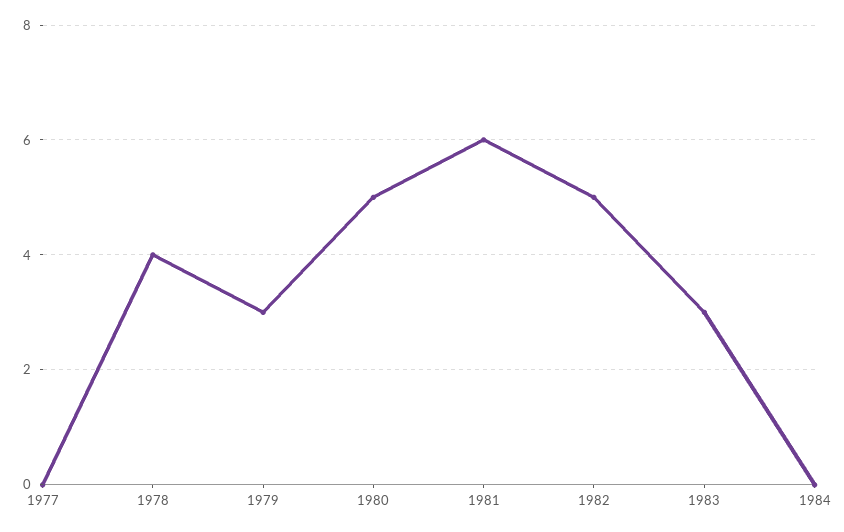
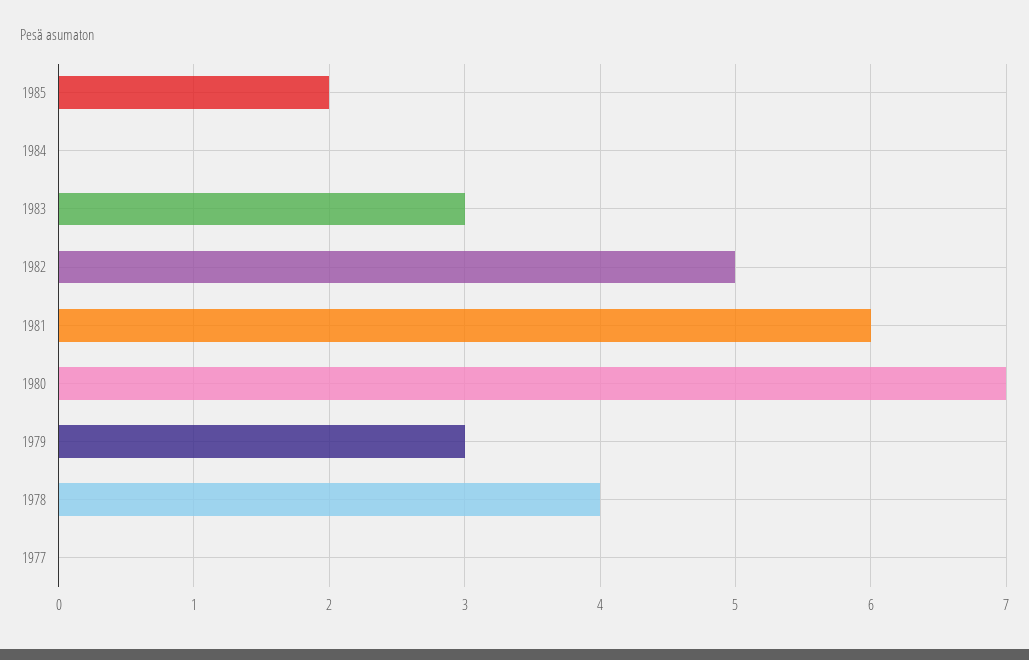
1980: 5 -> 7
1985: none -> 2

